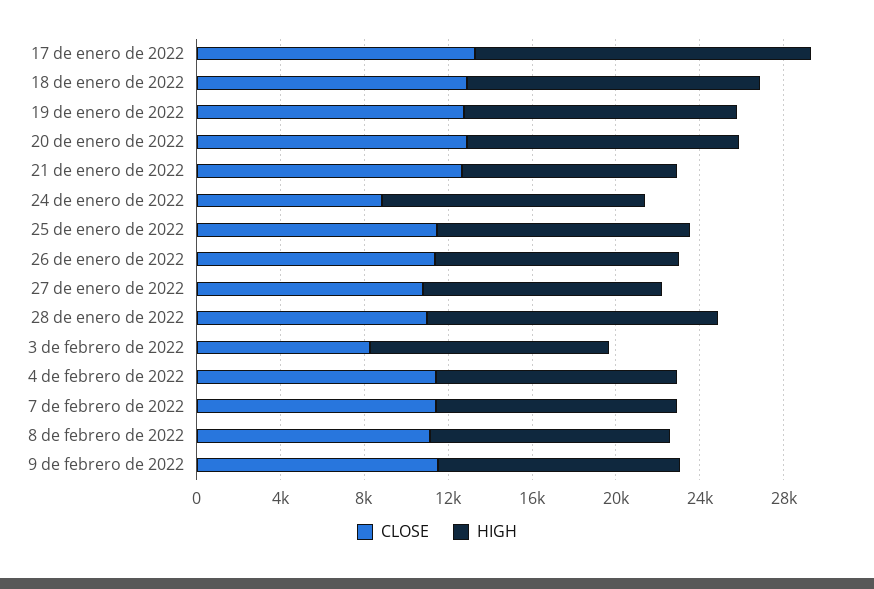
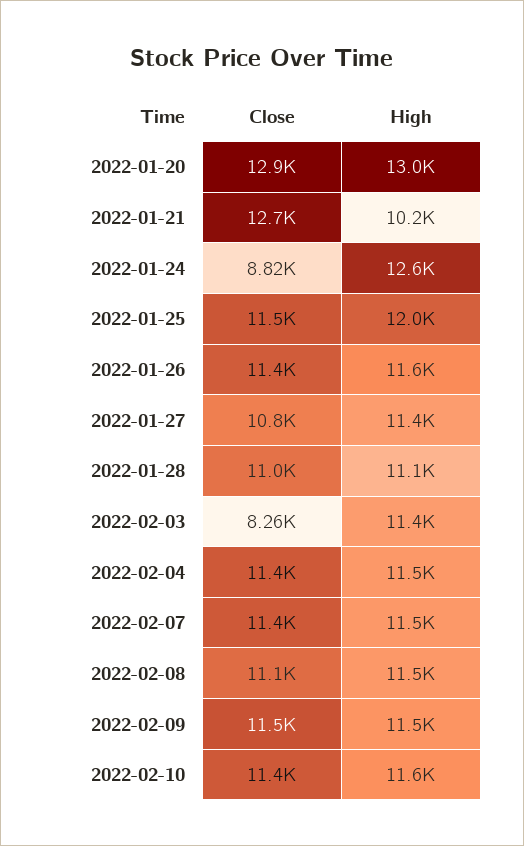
CLOSE, 17 de enero de 2022: 13000 -> none
HIGH, 17 de enero de 2022: 16000 -> none
CLOSE, 18 de enero de 2022: 13000 -> none
HIGH, 18 de enero de 2022: 14000 -> none
CLOSE, 19 de enero de 2022: 13000 -> none
HIGH, 19 de enero de 2022: 13000 -> none
HIGH, 28 de enero de 2022: 14000 -> 11100
CLOSE, 2022-02-10: none -> 11400
HIGH, 2022-02-10: none -> 11600

